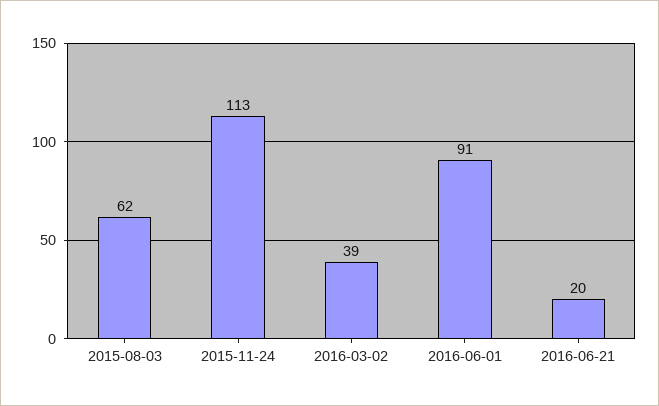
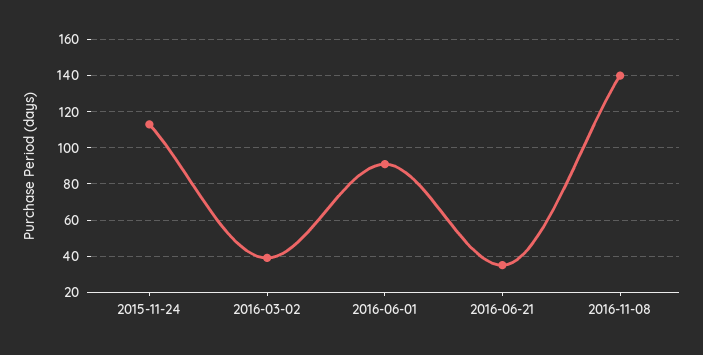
2015-08-03: 62 -> none
2016-06-21: 20 -> 35
2016-11-08: none -> 140

